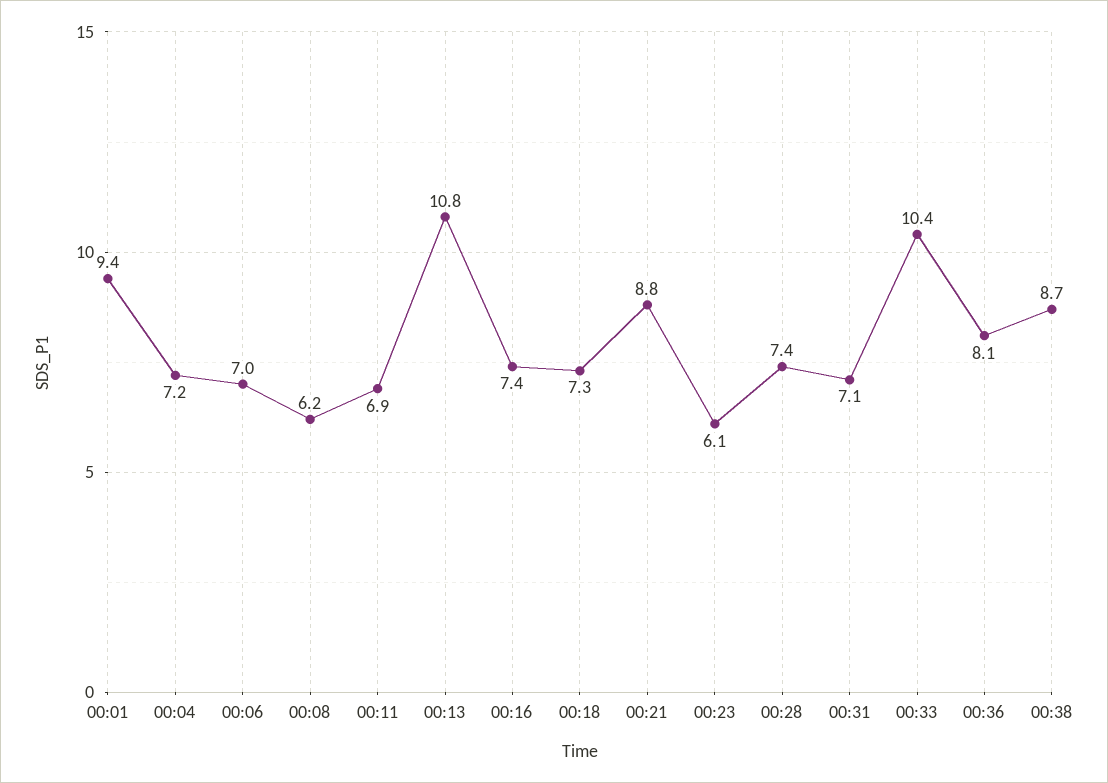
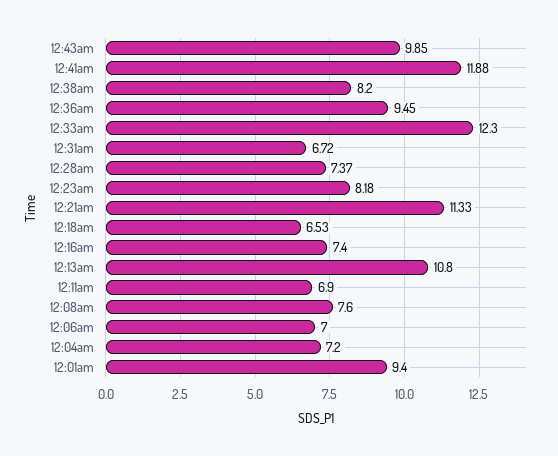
00:08: 6.2 -> 7.6
00:18: 7.3 -> 6.53
00:21: 8.8 -> 11.33
00:23: 6.1 -> 8.18
00:31: 7.1 -> 6.72
00:33: 10.4 -> 12.3
00:36: 8.1 -> 9.45
00:38: 8.7 -> 8.2
12:43am: none -> 9.85
12:41am: none -> 11.88

